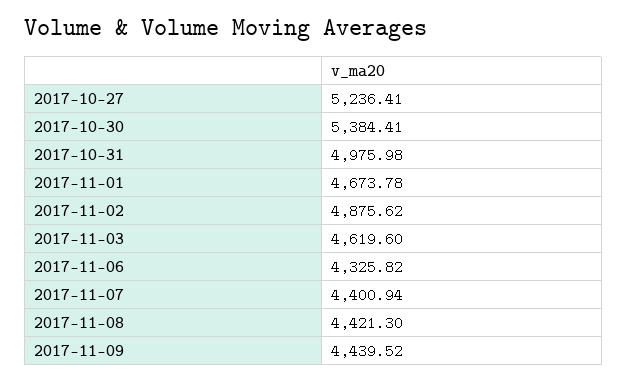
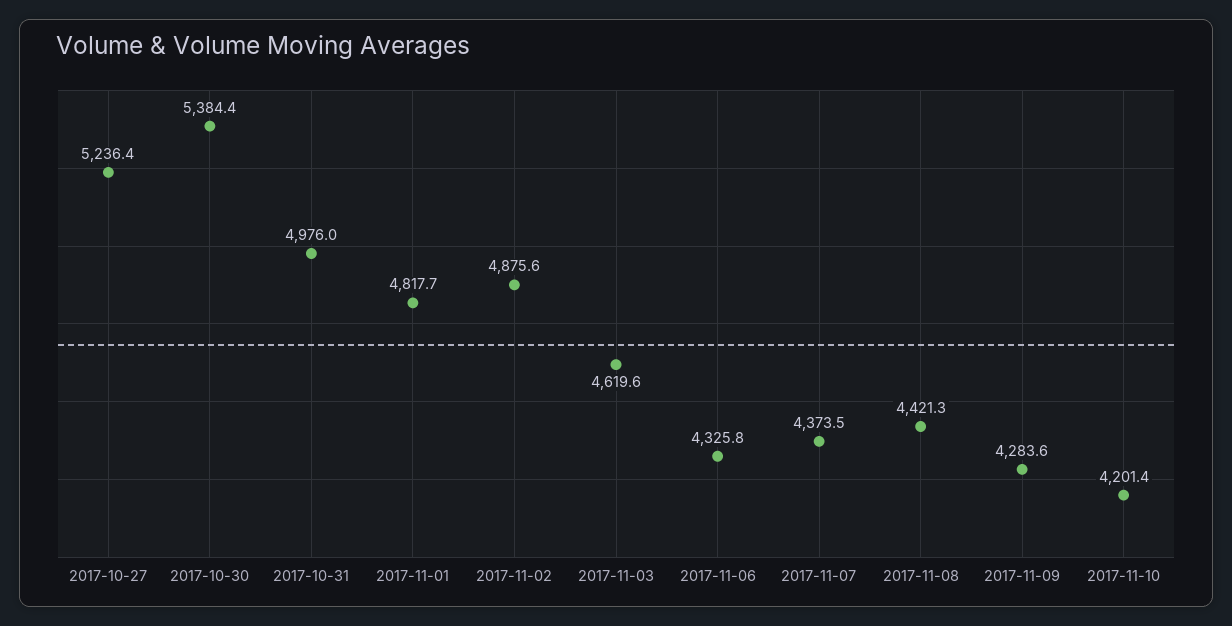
2017-11-01: 4673.78 -> 4817.7
2017-11-07: 4400.94 -> 4373.5
2017-11-09: 4439.52 -> 4283.6
2017-11-10: none -> 4201.4

